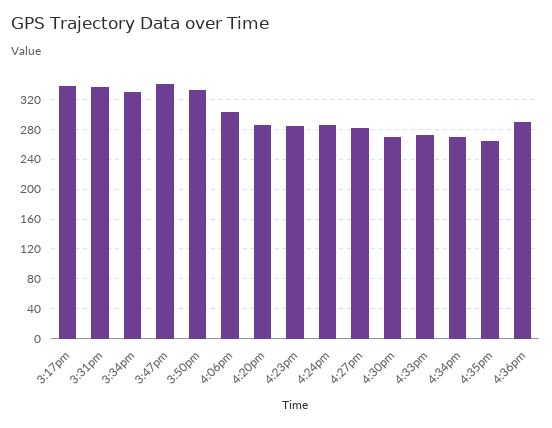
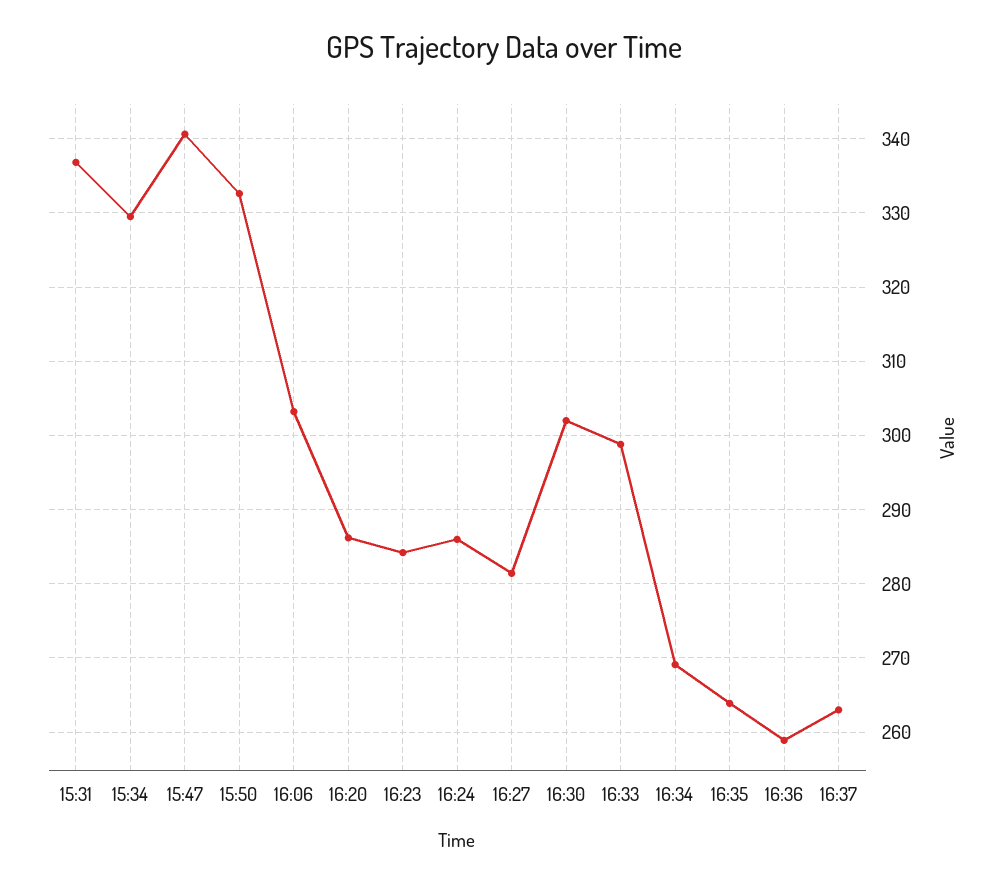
3:17pm: 340 -> none
4:30pm: 270 -> 302
4:33pm: 270 -> 299
4:36pm: 290 -> 259
16:37: none -> 263

